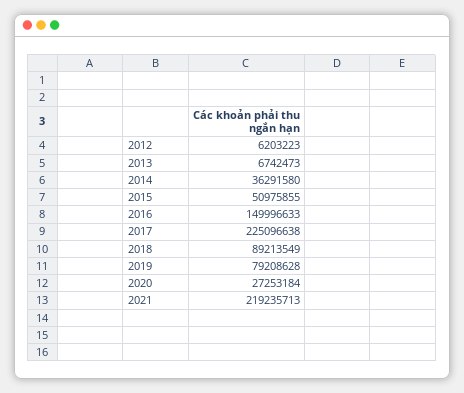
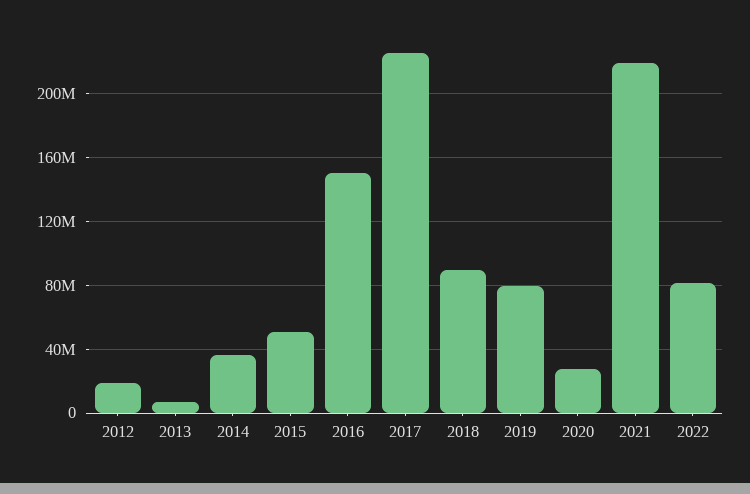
2012: 6203223 -> 20000000
2022: none -> 80000000

